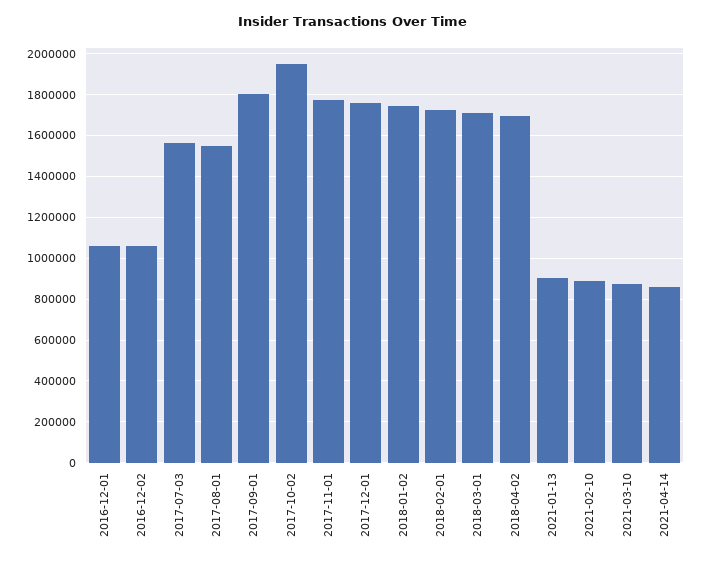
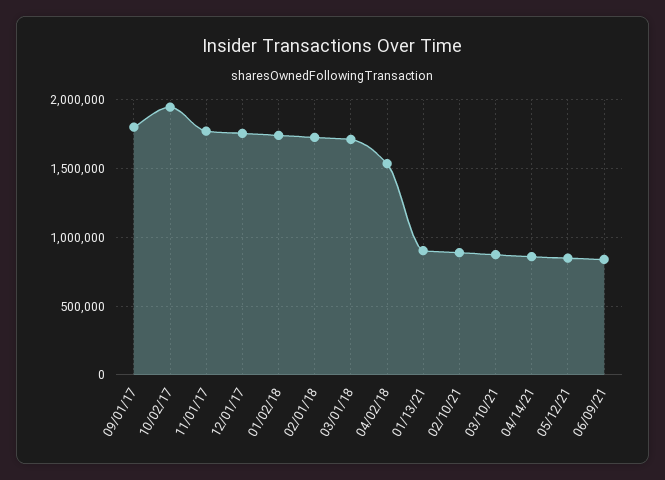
2016-12-01: 1050000 -> none
2016-12-02: 1050000 -> none
2017-07-03: 1550000 -> none
2017-08-01: 1550000 -> none
2018-04-02: 1700000 -> 1550000
05/12/21: none -> 850000
06/09/21: none -> 850000

